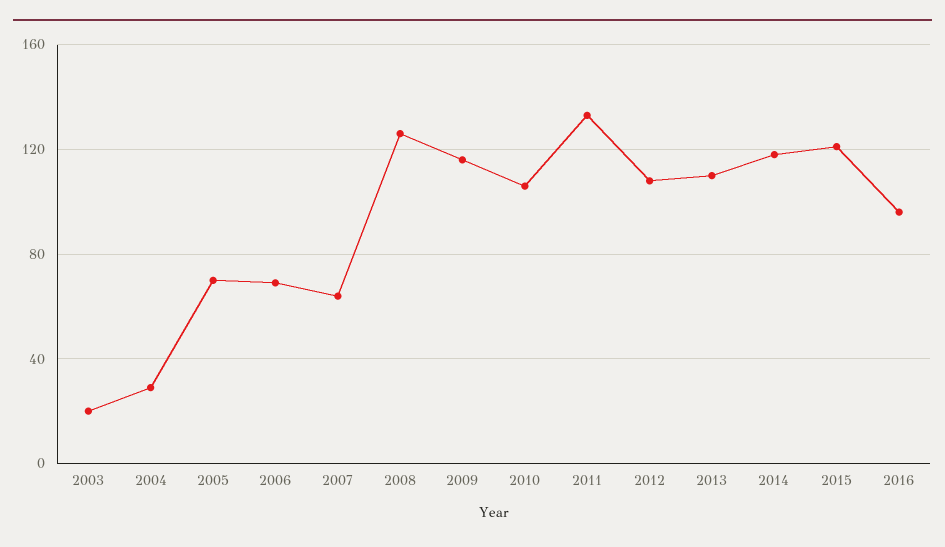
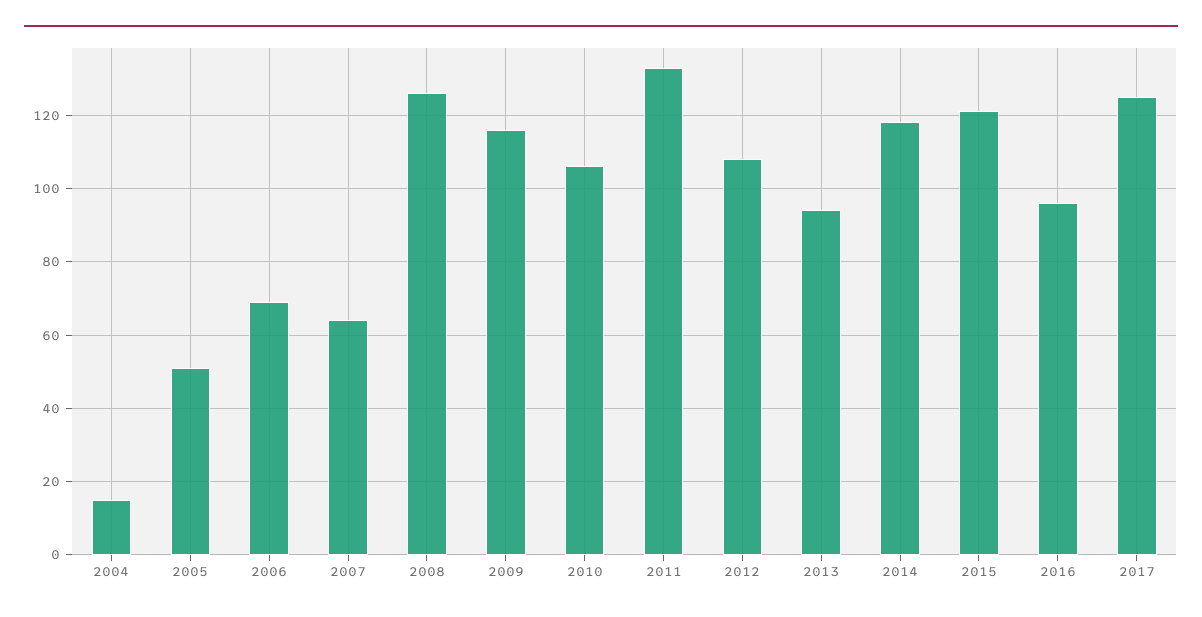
2003: 20 -> none
2004: 30 -> 15
2005: 70 -> 50
2013: 110 -> 95
2017: none -> 125

